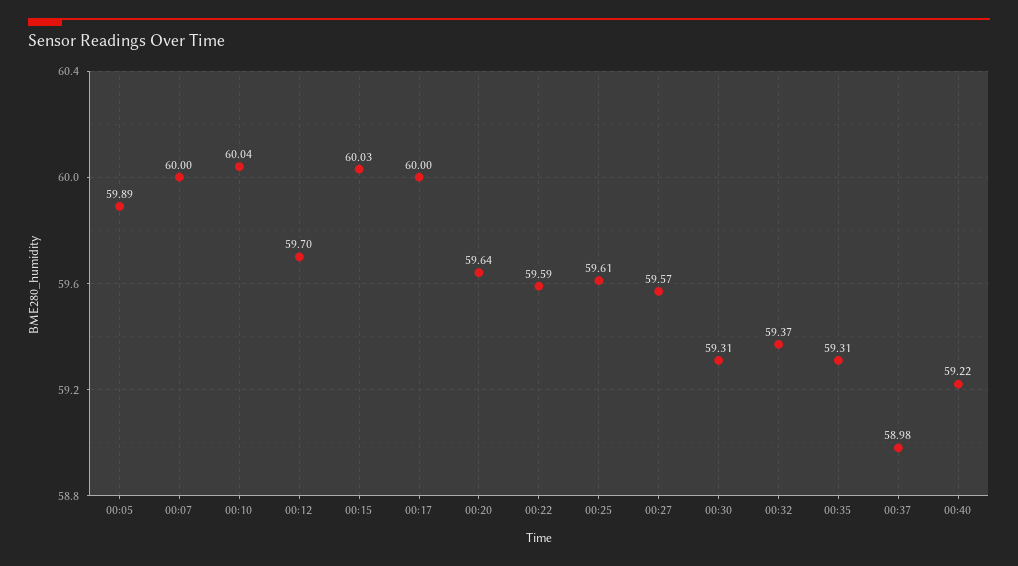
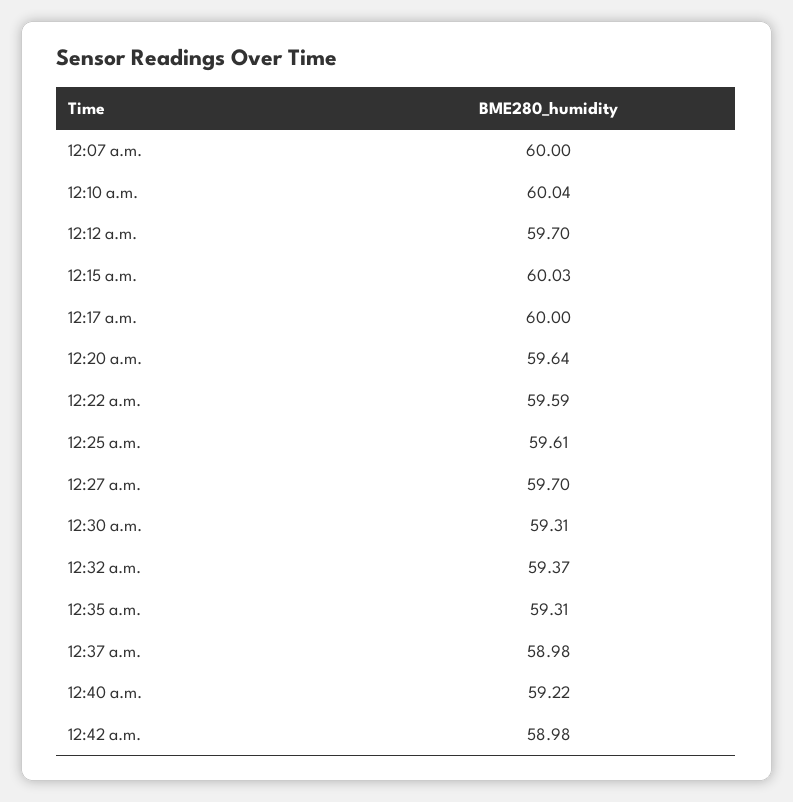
00:05: 59.89 -> none
00:27: 59.57 -> 59.7
12:42 a.m.: none -> 58.98

